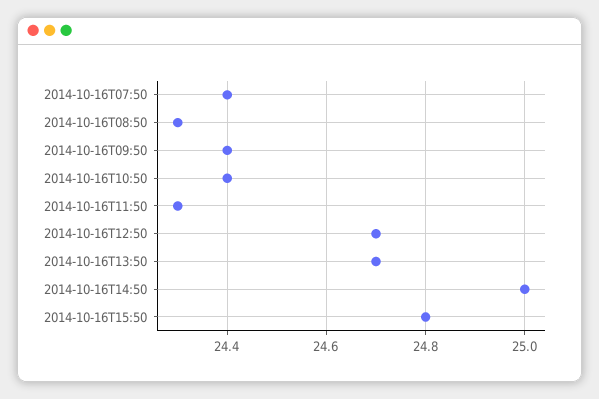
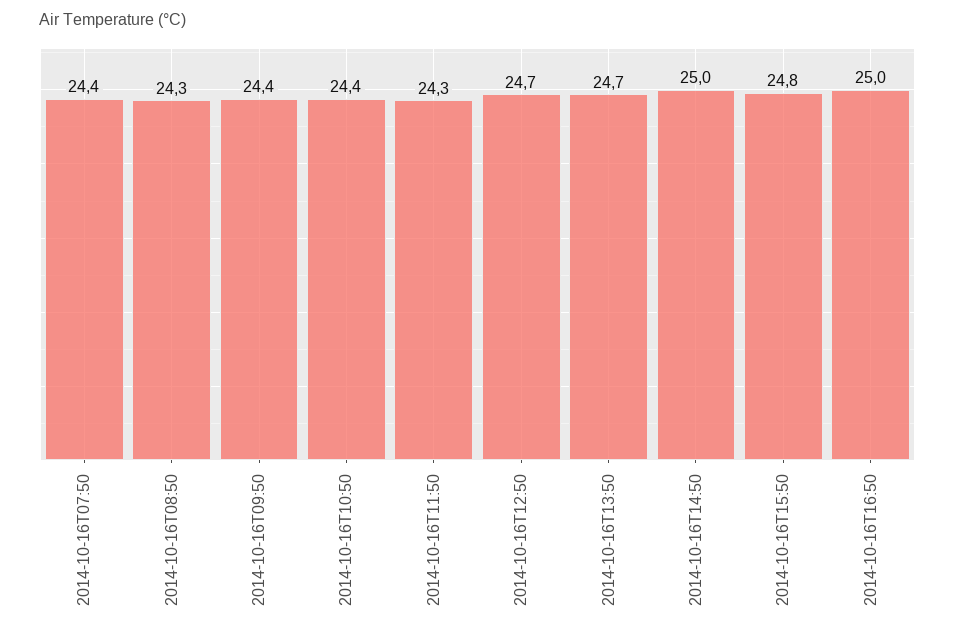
2014-10-16T16:50: none -> 25

